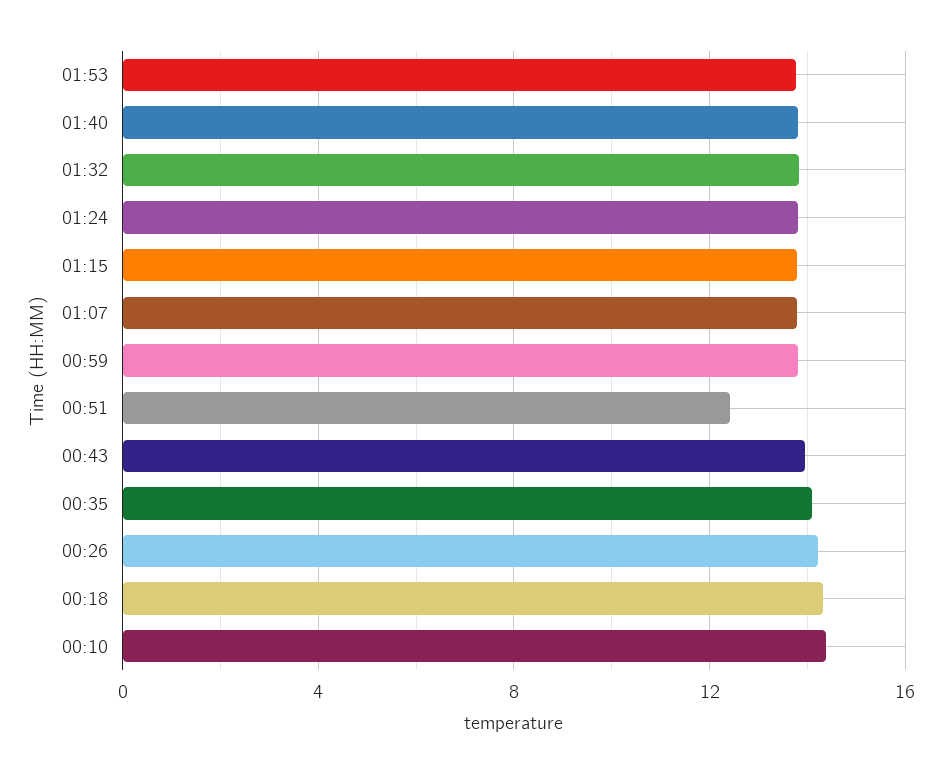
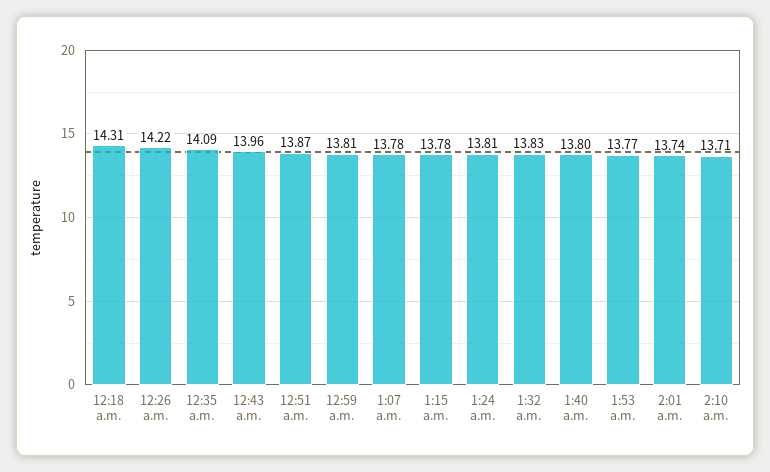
00:51: 12.5 -> 13.87
00:10: 14.5 -> none
2:01 a.m.: none -> 13.74
2:10 a.m.: none -> 13.71

